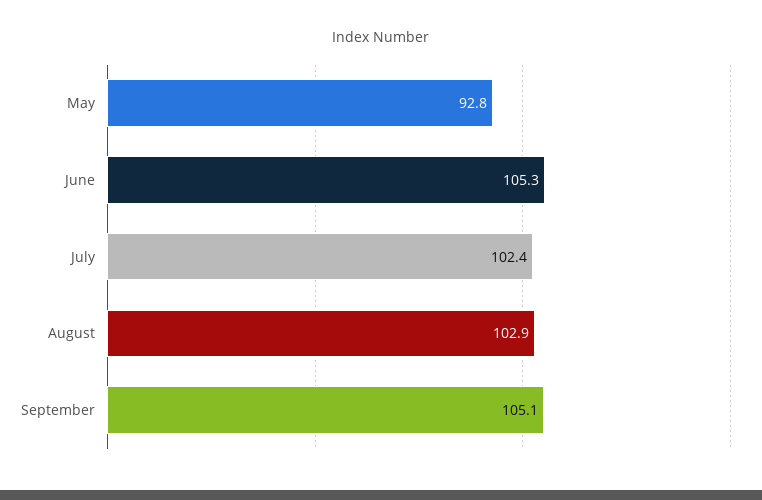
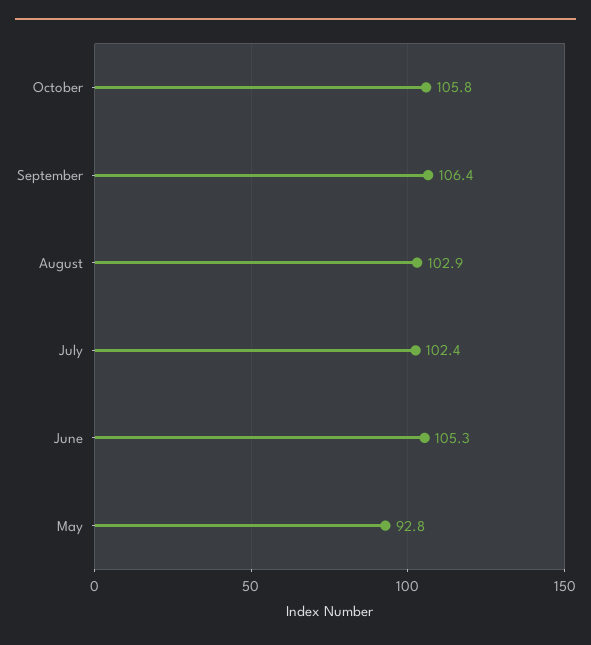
September: 105.1 -> 106.4
October: none -> 105.8

